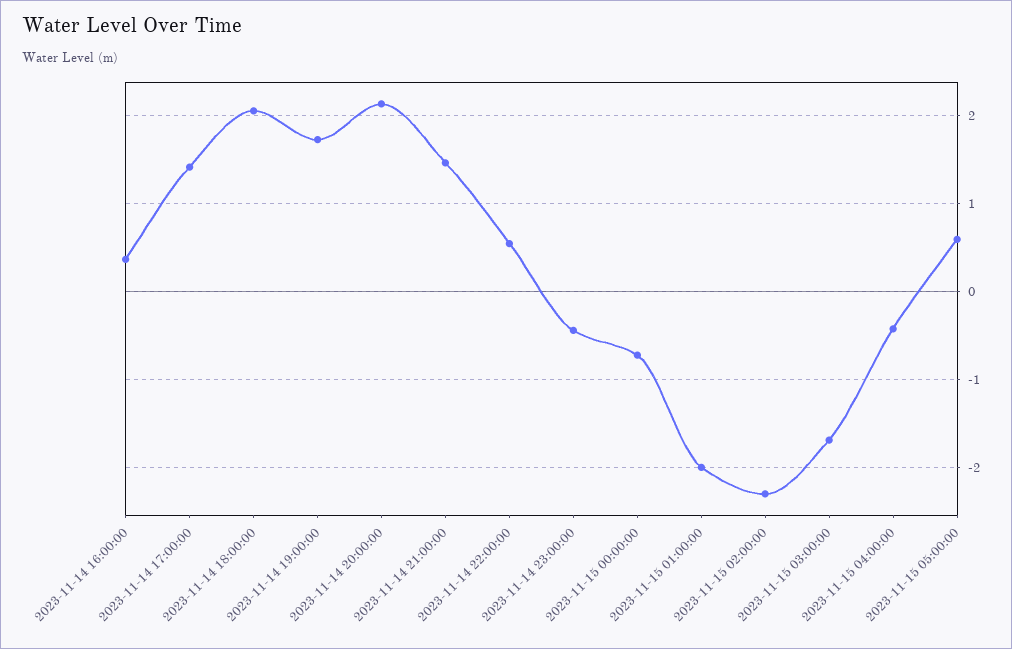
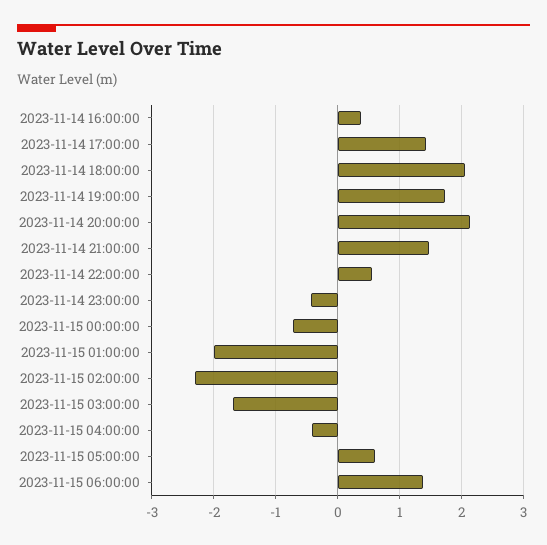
2023-11-15 06:00:00: none -> 1.4

